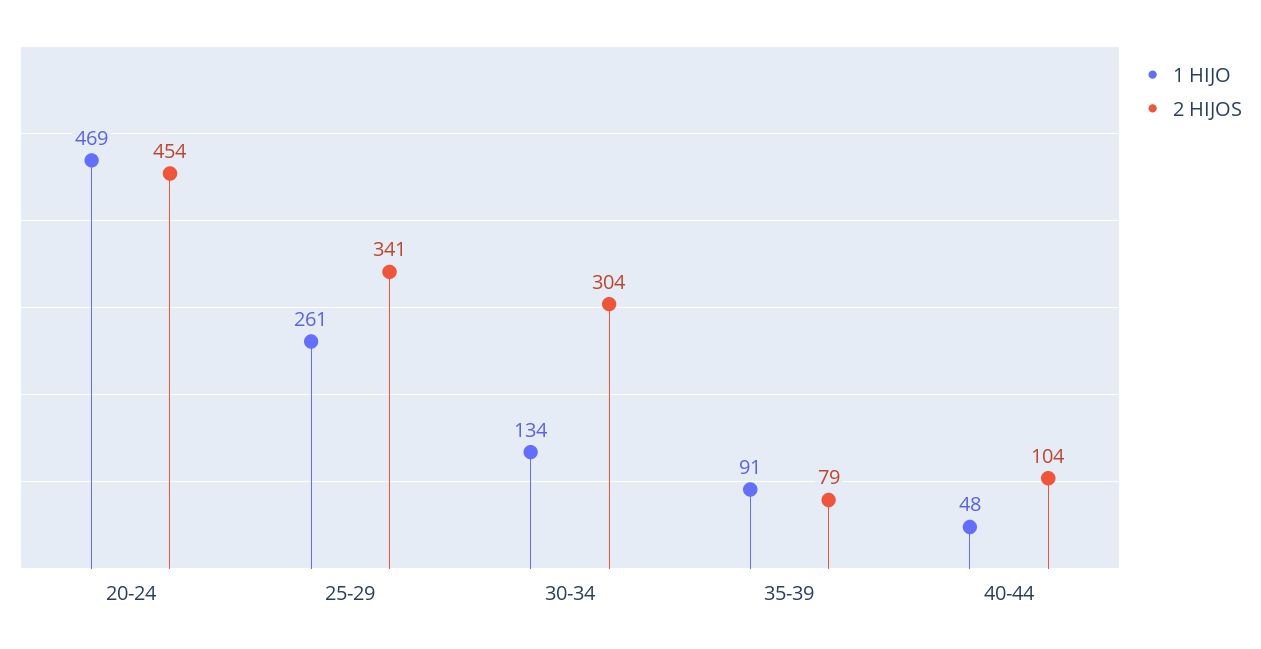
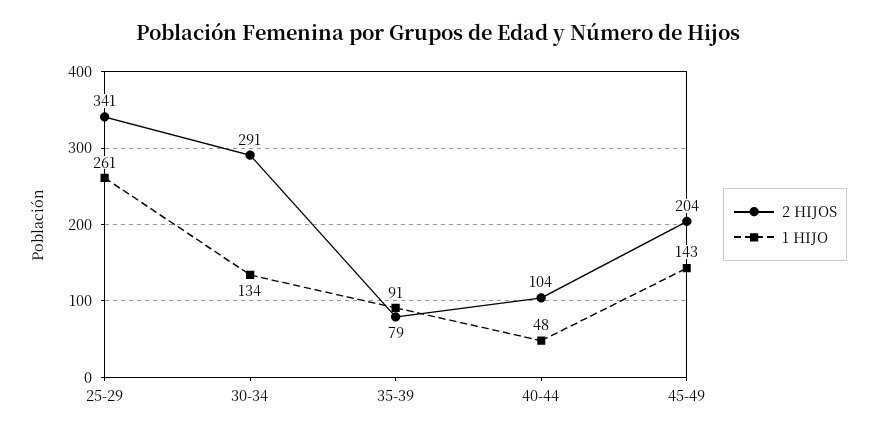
1 HIJO, 20-24: 469 -> none
2 HIJOS, 20-24: 454 -> none
2 HIJOS, 30-34: 304 -> 291
2 HIJOS, 45-49: none -> 204
1 HIJO, 45-49: none -> 143

